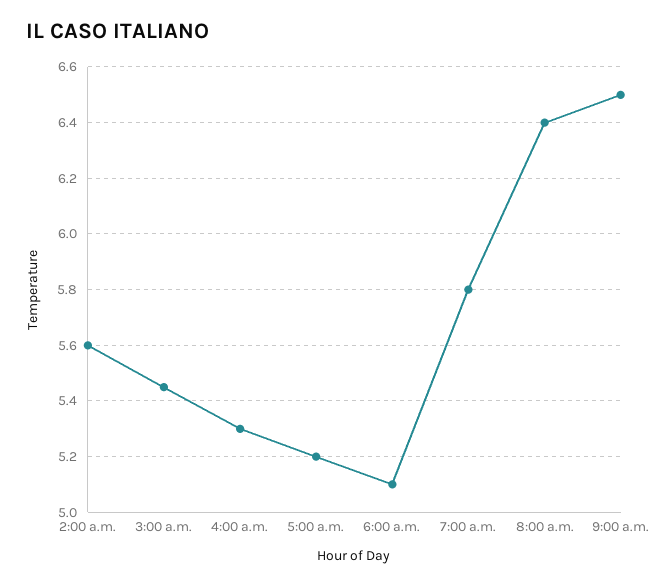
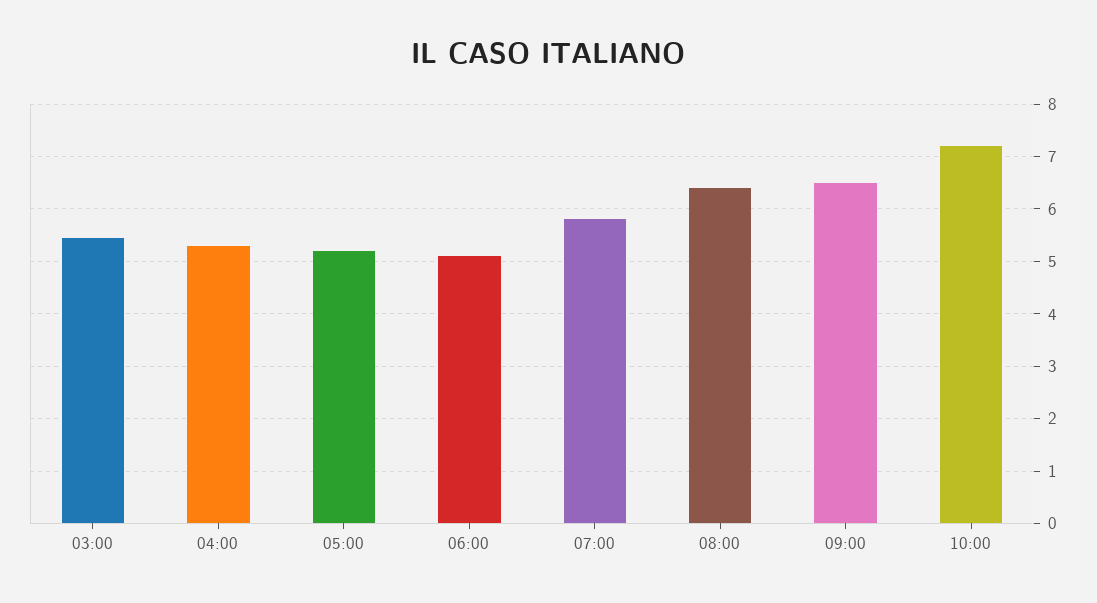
2:00 a.m.: 5.6 -> none
10:00: none -> 7.2

